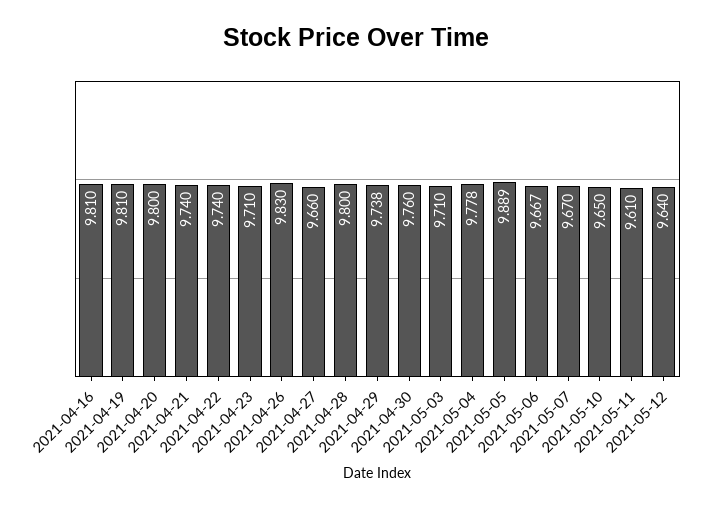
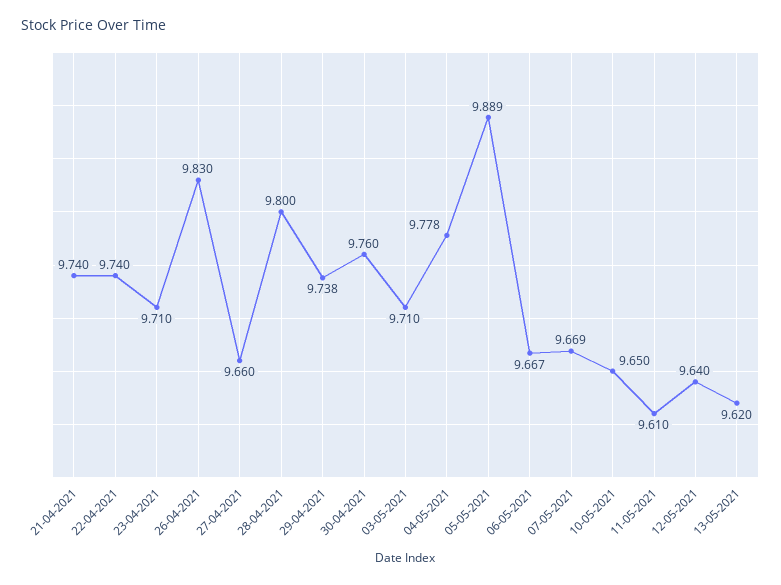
2021-04-16: 9.81 -> none
2021-04-19: 9.81 -> none
2021-04-20: 9.8 -> none
2021-05-07: 9.67 -> 9.669
13-05-2021: none -> 9.62

